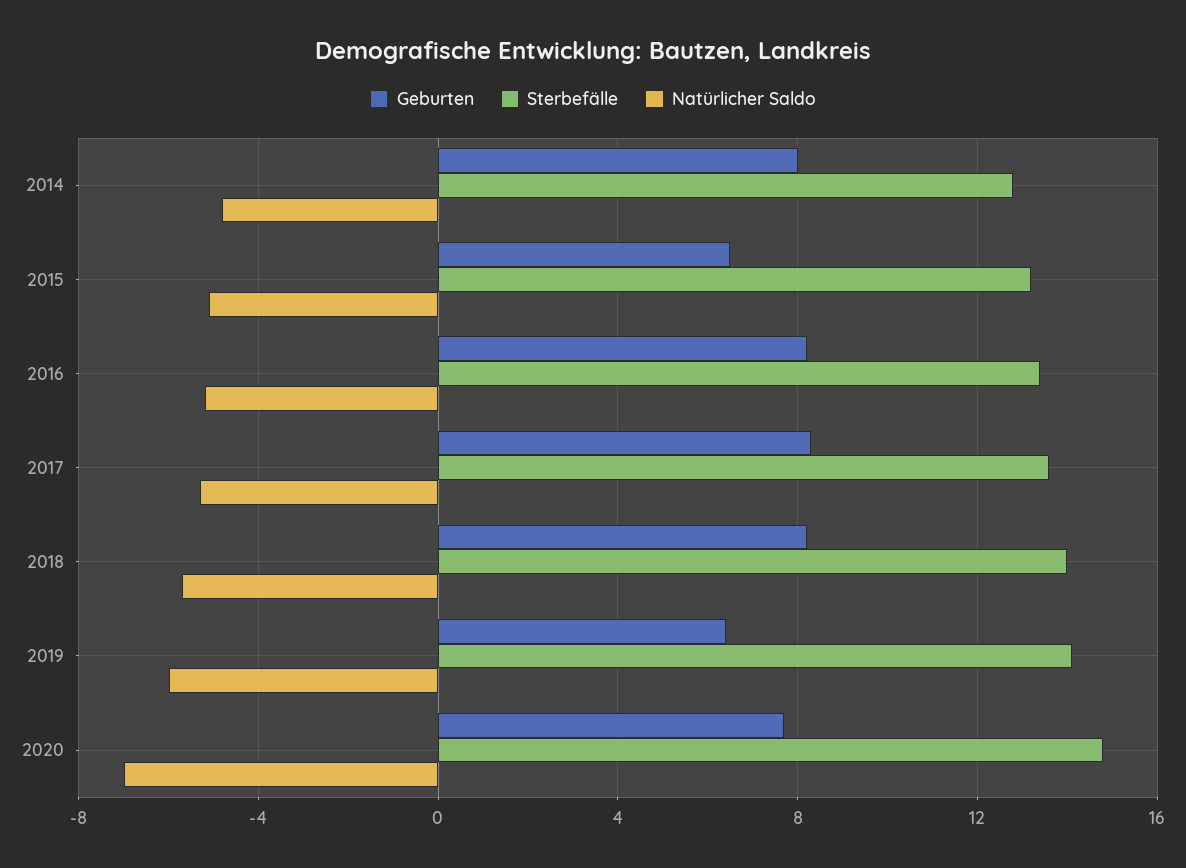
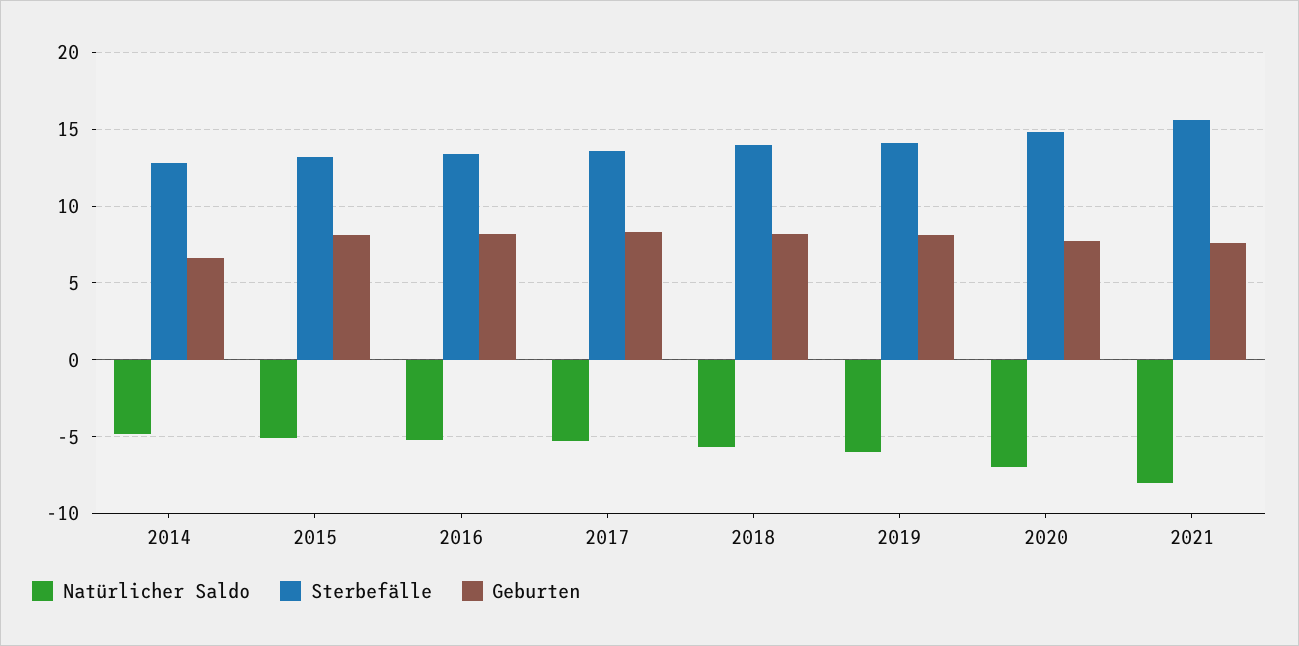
Geburten, 2014: 8 -> 6.5
Geburten, 2015: 6.5 -> 8
Geburten, 2019: 6.5 -> 8
Natürlicher Saldo, 2021: none -> -8
Sterbefälle, 2021: none -> 15.5
Geburten, 2021: none -> 7.5

